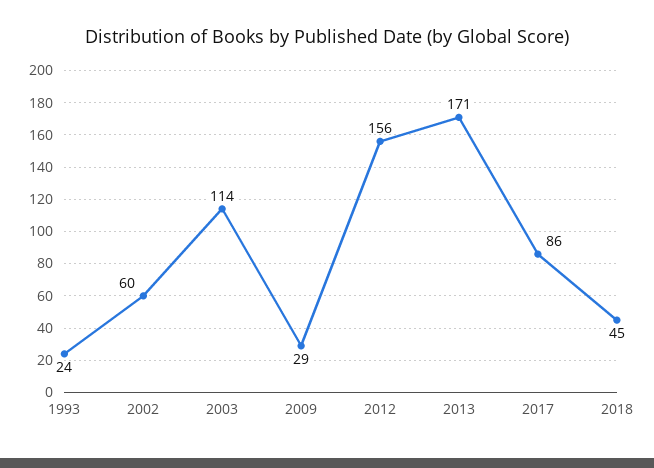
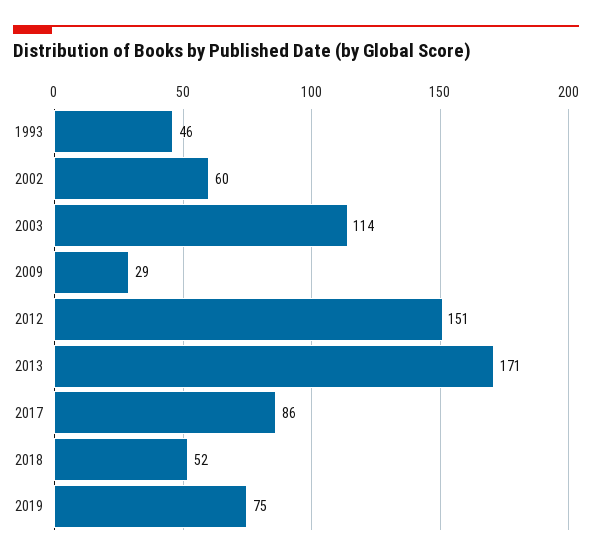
1993: 24 -> 46
2012: 156 -> 151
2018: 45 -> 52
2019: none -> 75

